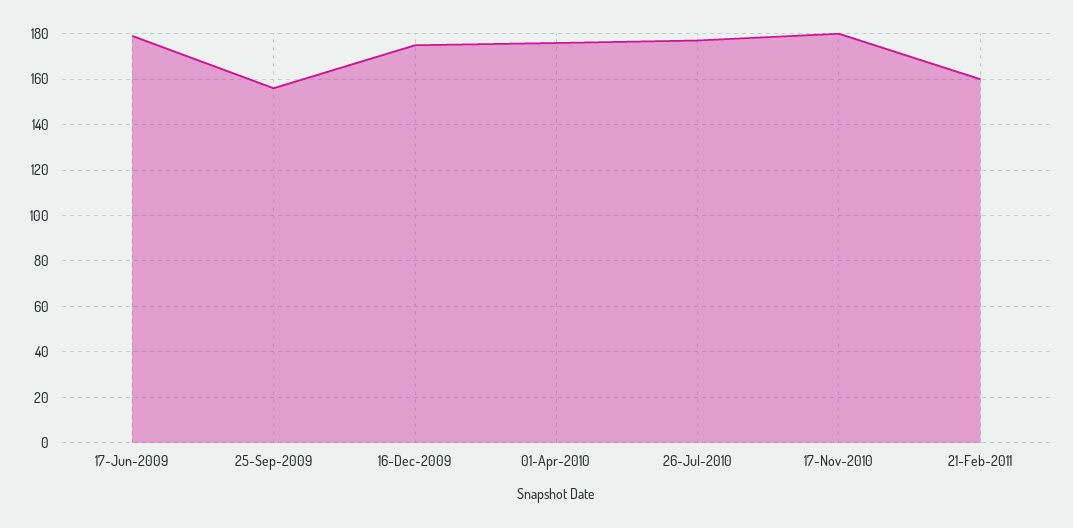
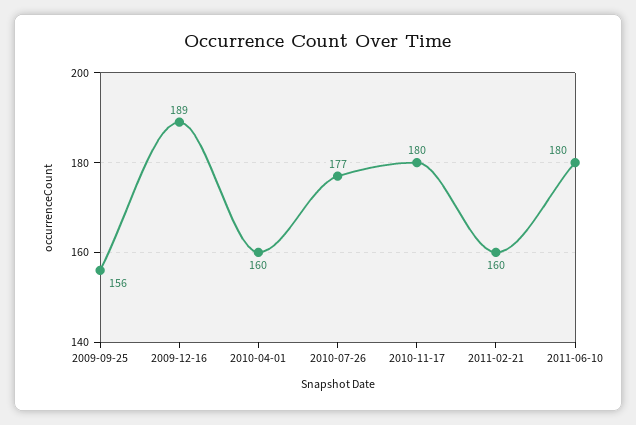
17-Jun-2009: 180 -> none
16-Dec-2009: 175 -> 189
01-Apr-2010: 175 -> 160
2011-06-10: none -> 180

